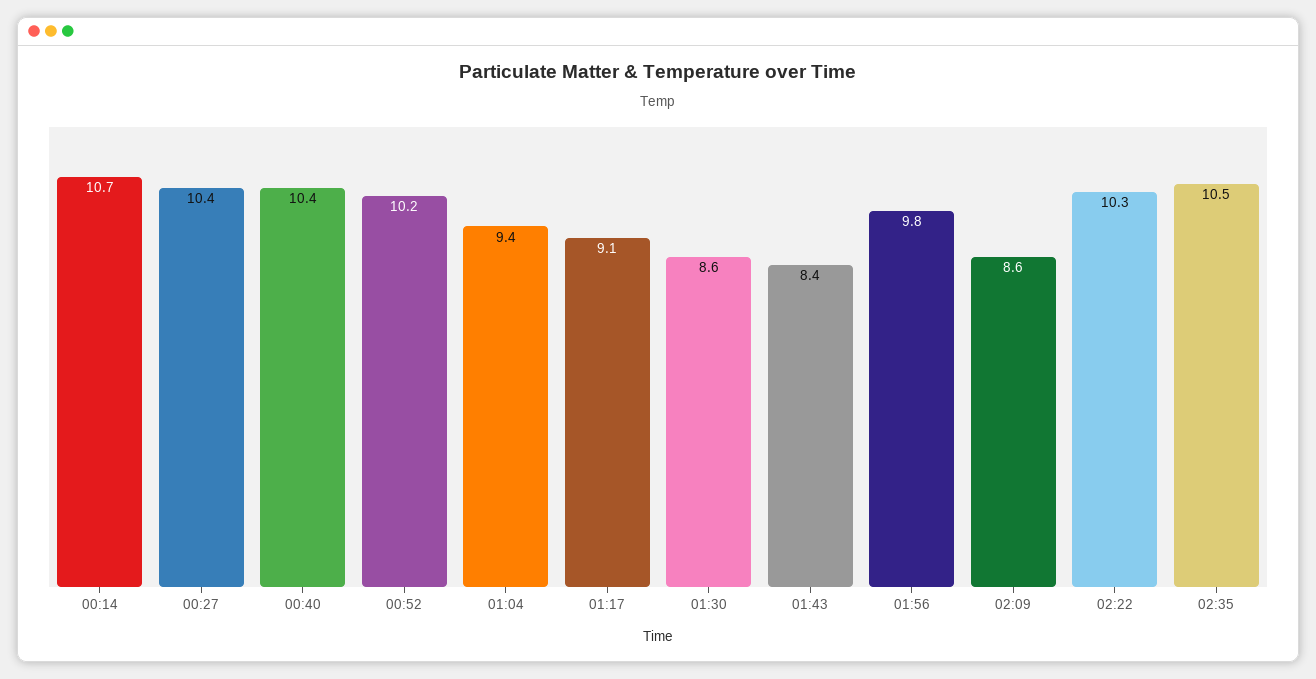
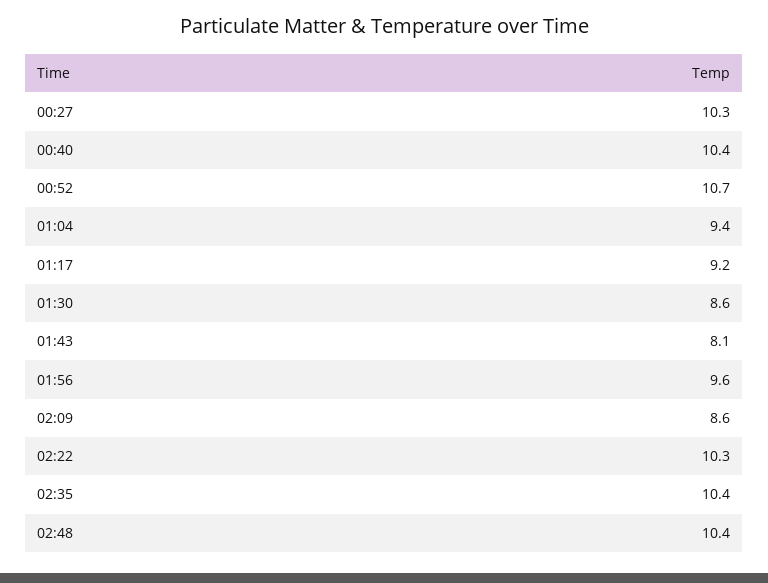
00:14: 10.7 -> none
00:27: 10.4 -> 10.3
00:52: 10.2 -> 10.7
01:17: 9.1 -> 9.2
01:43: 8.4 -> 8.1
01:56: 9.8 -> 9.6
02:35: 10.5 -> 10.4
02:48: none -> 10.4

